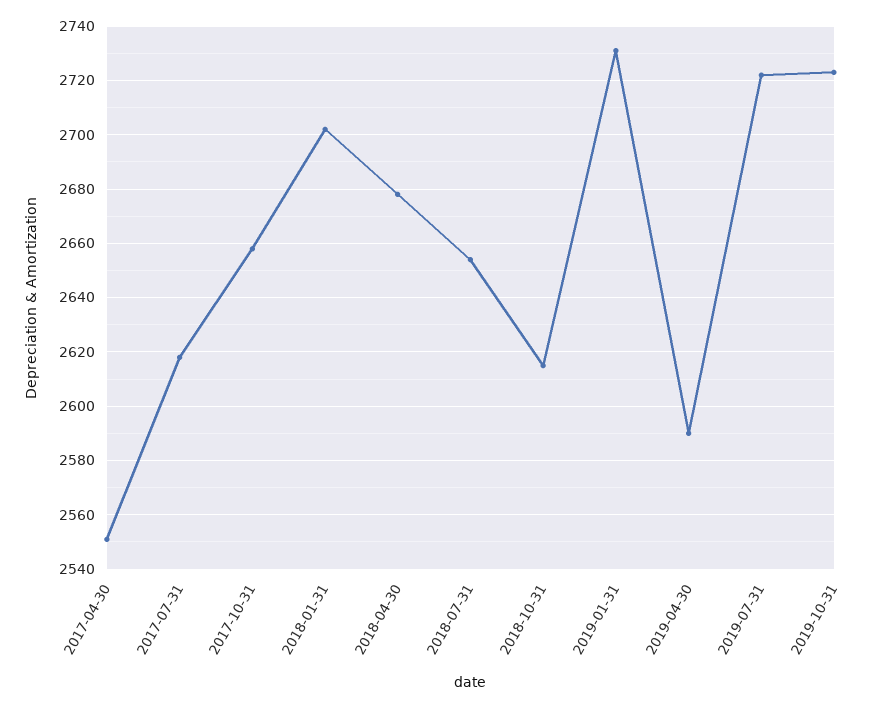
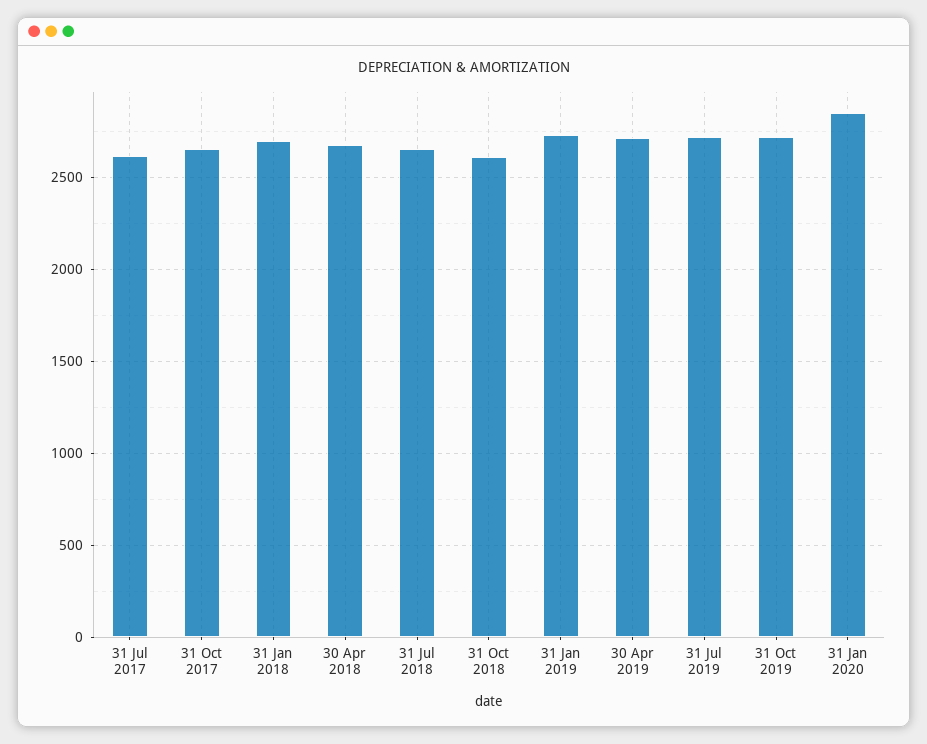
2017-04-30: 2550 -> none
2019-04-30: 2590 -> 2700
31 Jan 2020: none -> 2850

